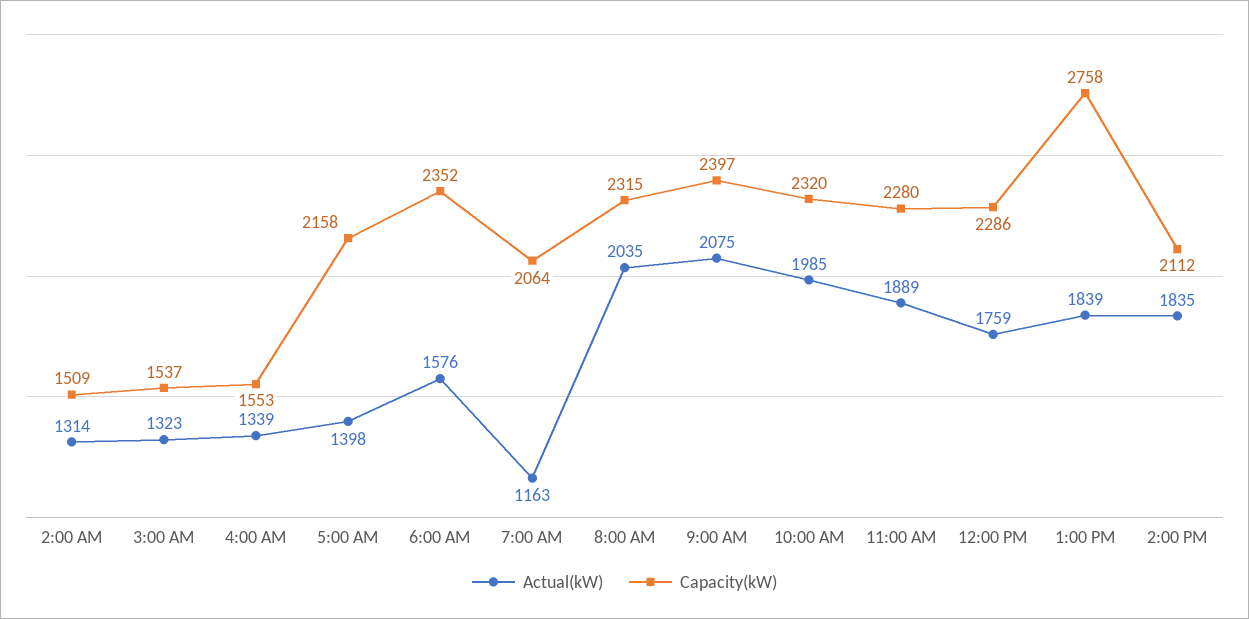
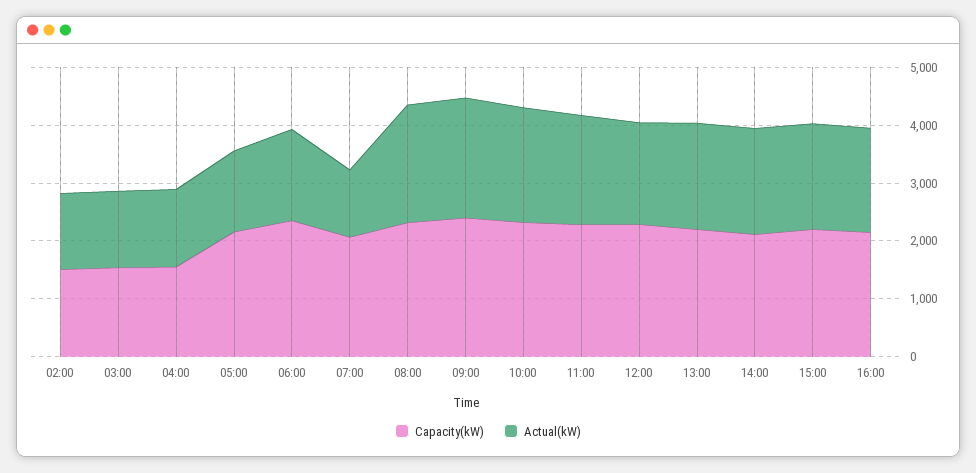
Capacity(kW), 1:00 PM: 2758 -> 2200
Capacity(kW), 15:00: none -> 2200
Actual(kW), 15:00: none -> 1800
Capacity(kW), 16:00: none -> 2200
Actual(kW), 16:00: none -> 1800

